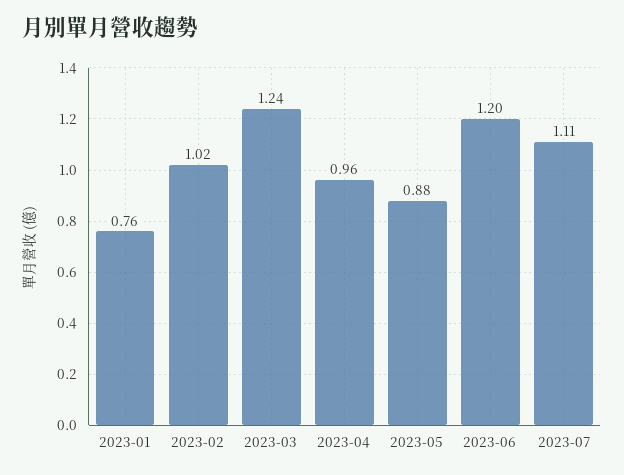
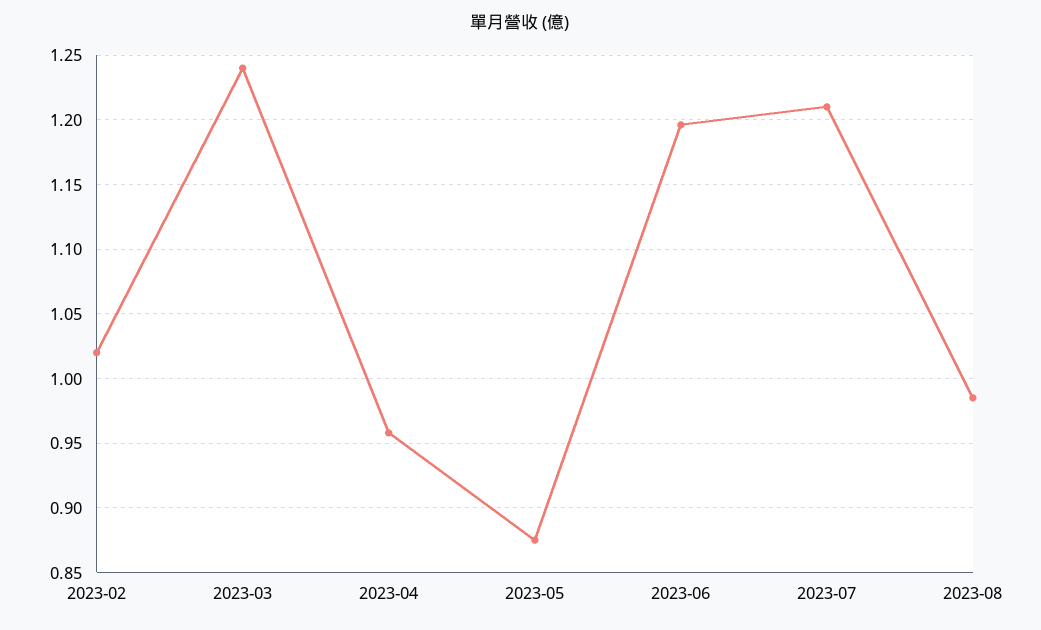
2023-01: 0.76 -> none
2023-07: 1.11 -> 1.21
2023-08: none -> 0.985

